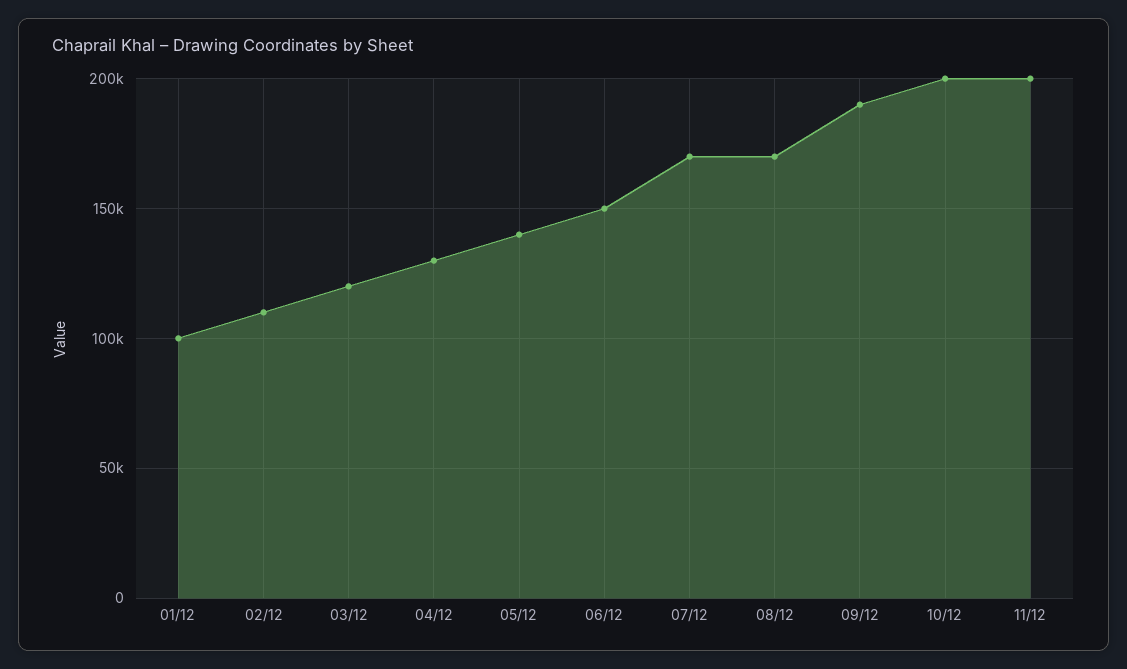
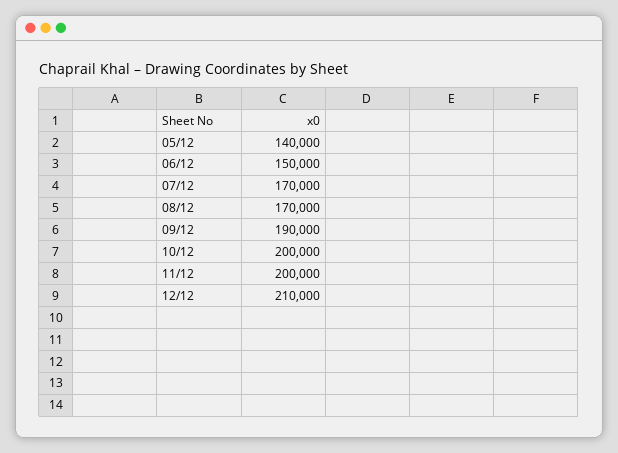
01/12: 100000 -> none
02/12: 110000 -> none
03/12: 120000 -> none
04/12: 130000 -> none
12/12: none -> 210000

